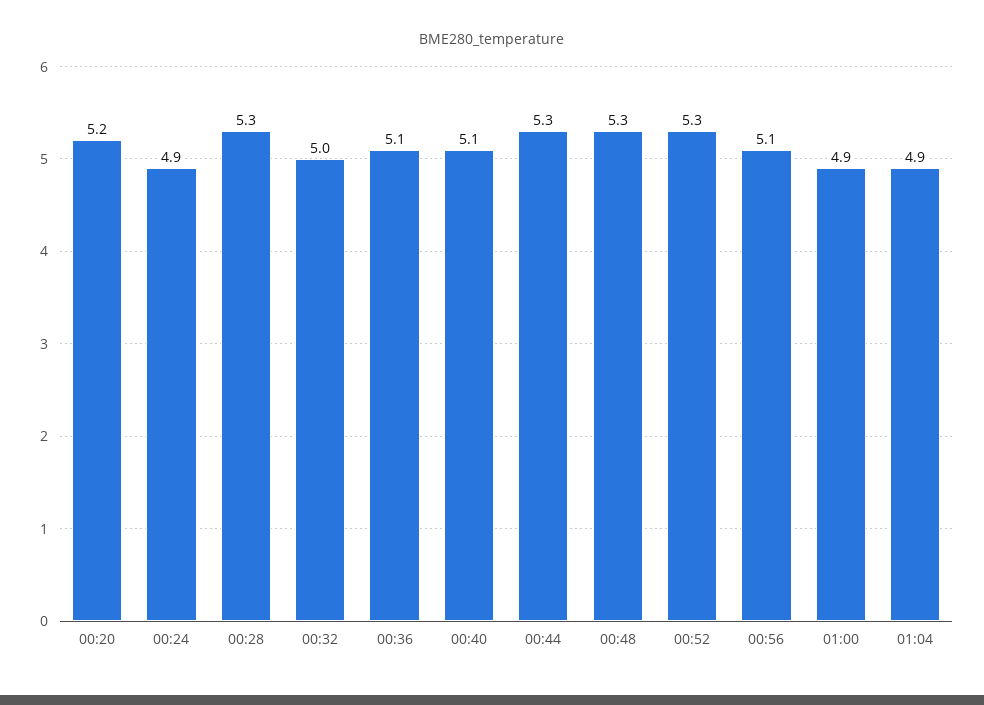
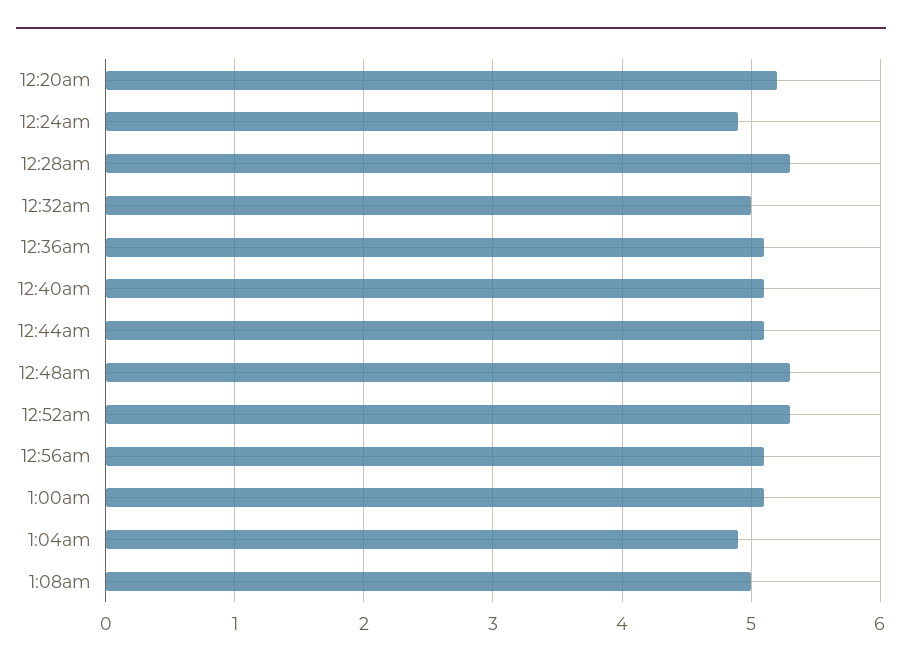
00:44: 5.3 -> 5.1
01:00: 4.9 -> 5.1
1:08am: none -> 5

